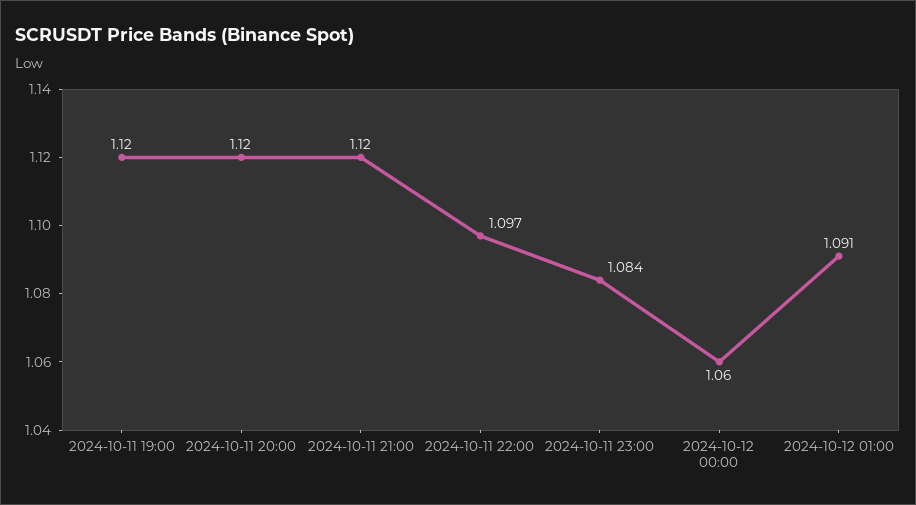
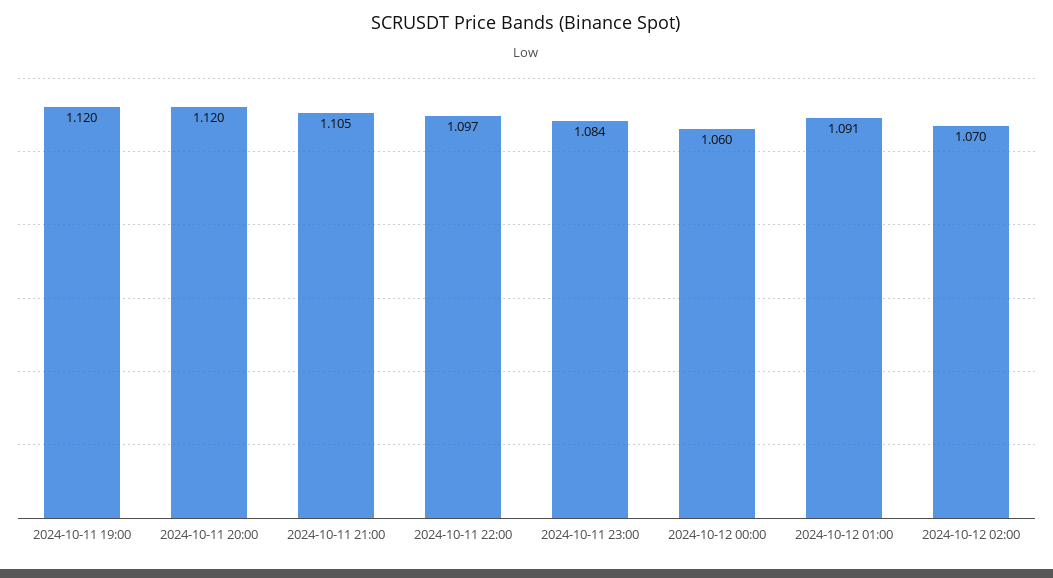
2024-10-11 21:00: 1.12 -> 1.105
2024-10-12 02:00: none -> 1.07

